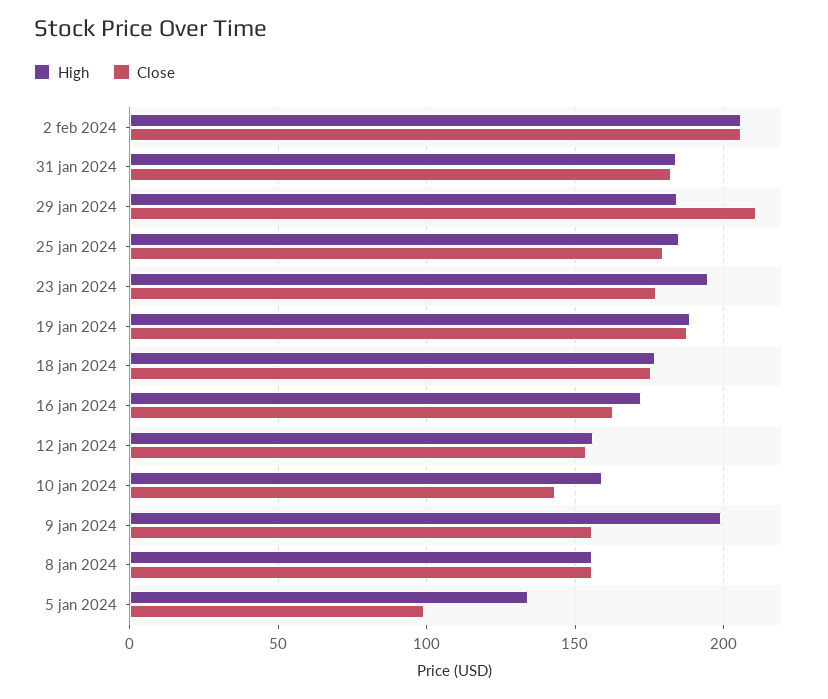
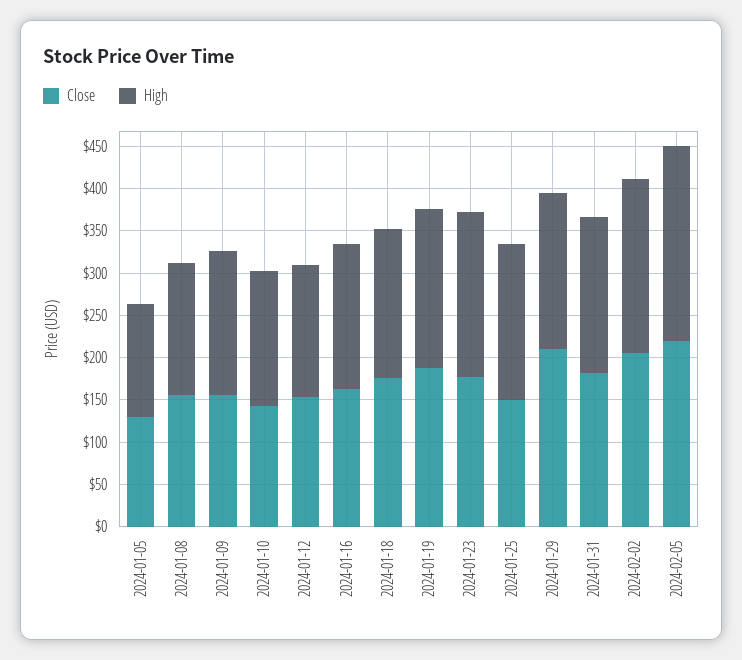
Close, 25 jan 2024: 180 -> 150
High, 9 jan 2024: 200 -> 170
Close, 5 jan 2024: 100 -> 130
Close, 2024-02-05: none -> 220
High, 2024-02-05: none -> 230

